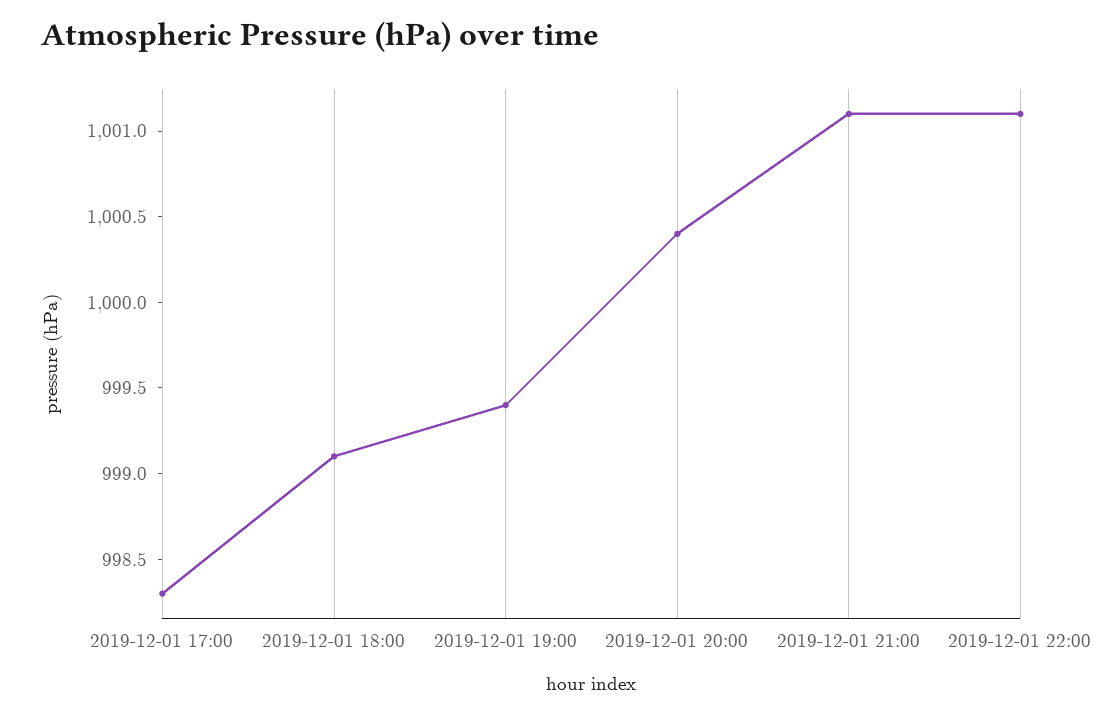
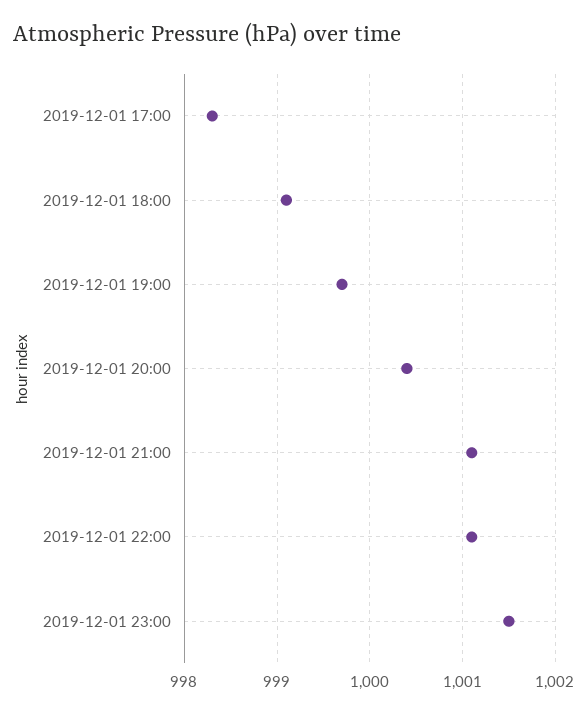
2019-12-01 19:00: 999.4 -> 999.7
2019-12-01 23:00: none -> 1001.5

